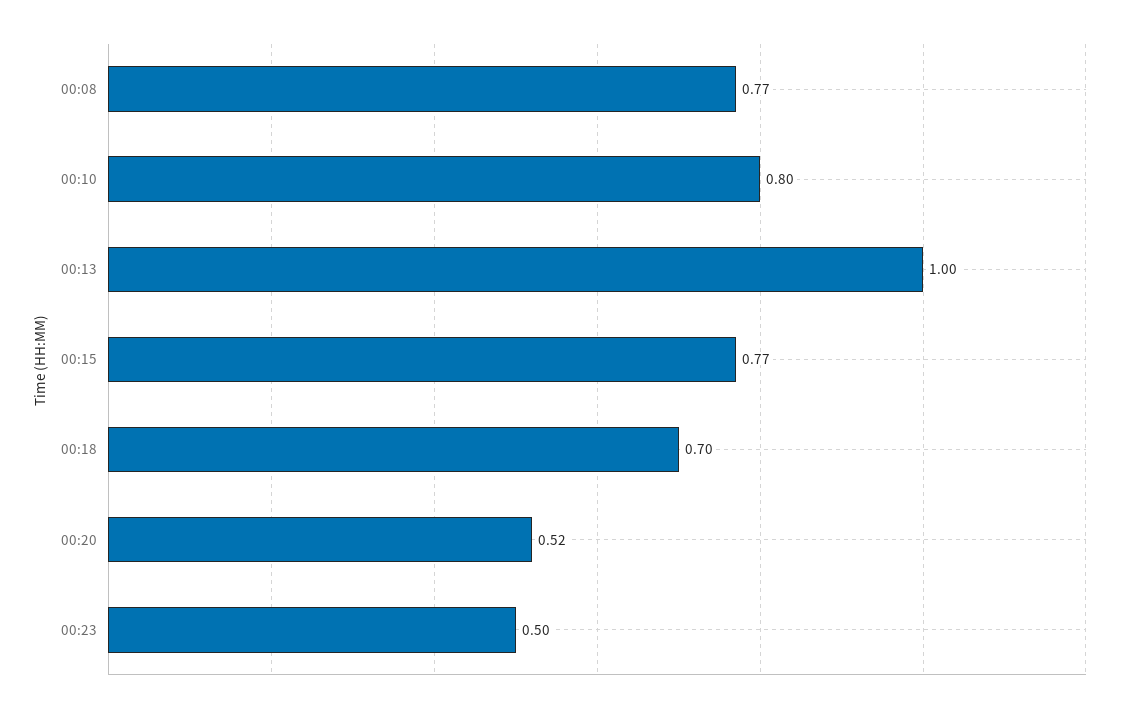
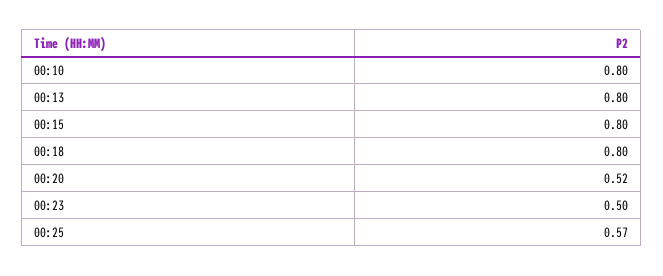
00:08: 0.77 -> none
00:13: 1 -> 0.8
00:15: 0.77 -> 0.8
00:18: 0.7 -> 0.8
00:25: none -> 0.57

